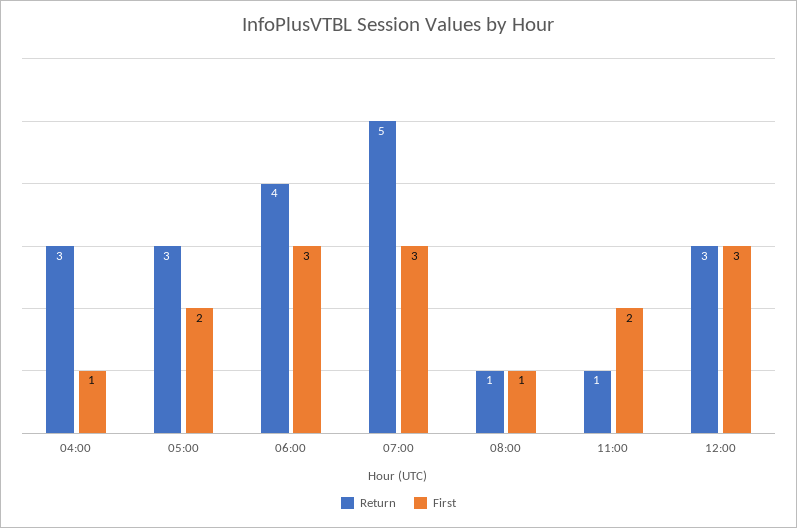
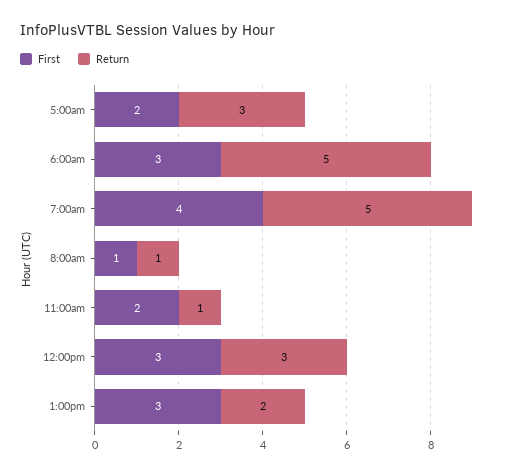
Return, 04:00: 3 -> none
First, 04:00: 1 -> none
Return, 06:00: 4 -> 5
First, 07:00: 3 -> 4
First, 1:00pm: none -> 3
Return, 1:00pm: none -> 2

